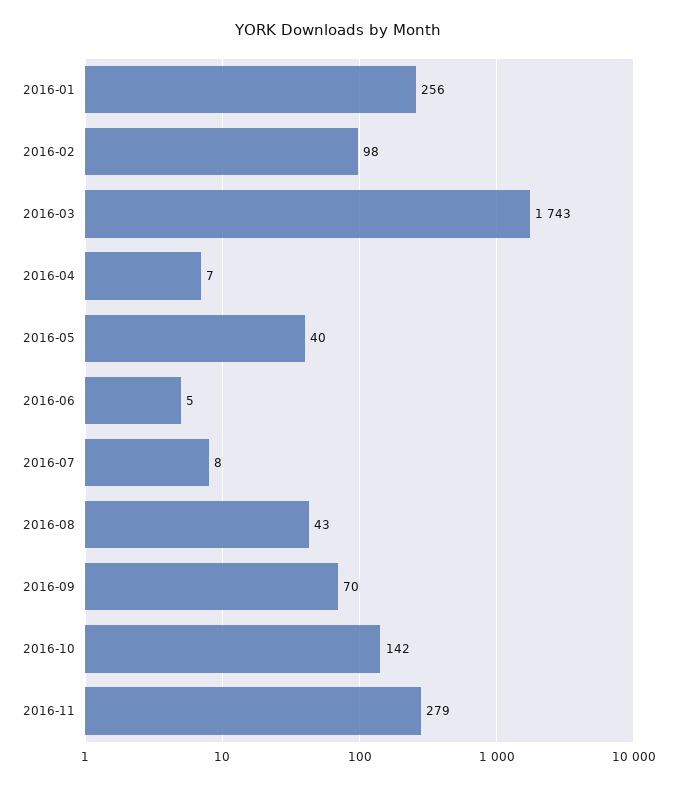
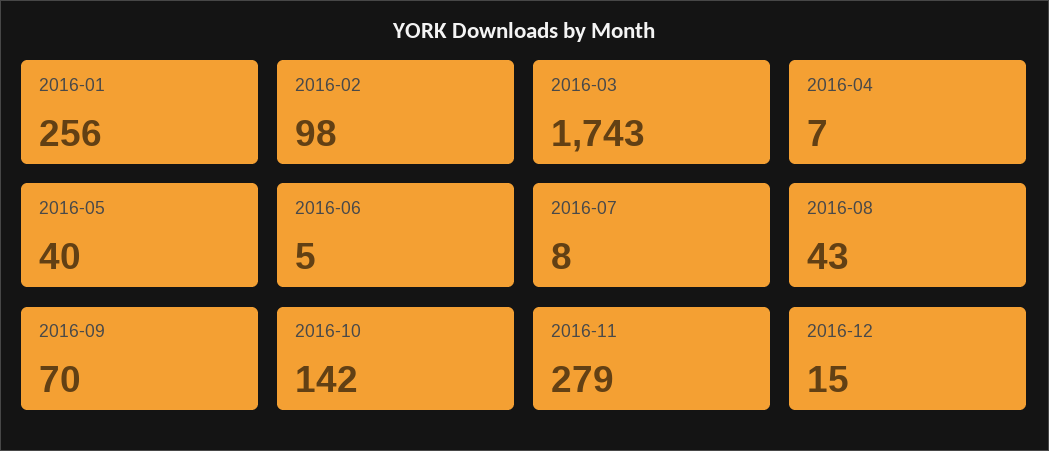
2016-12: none -> 15

